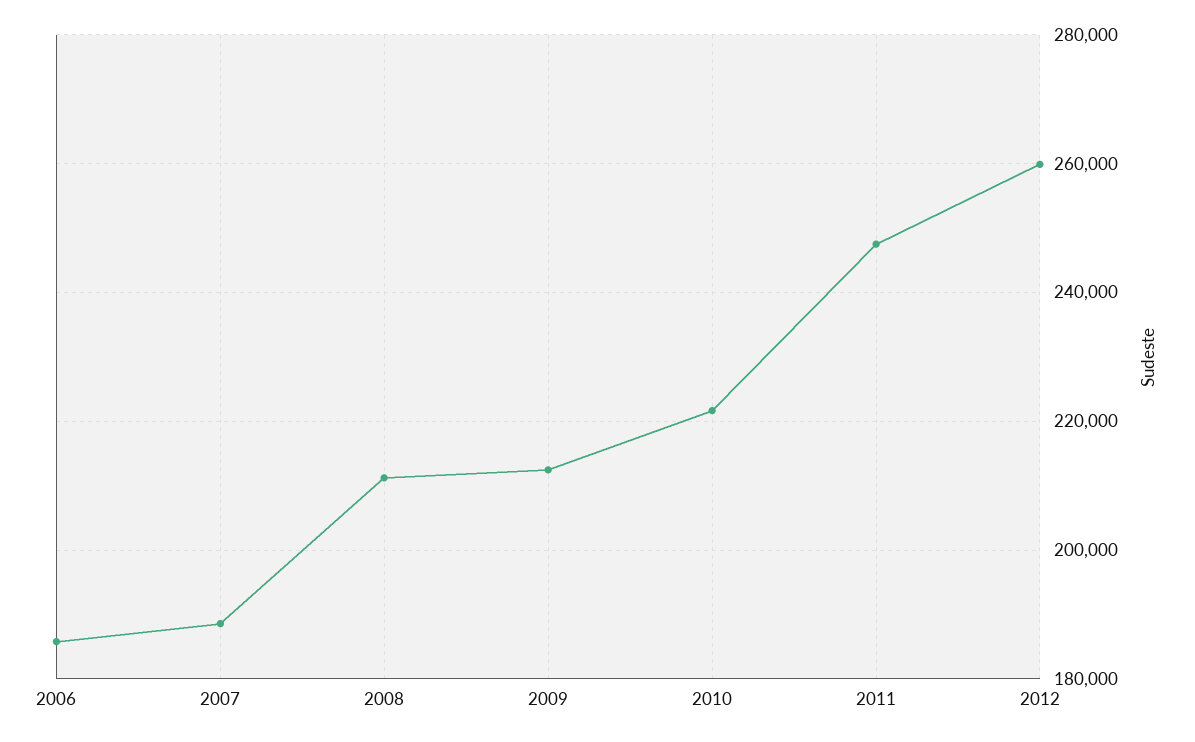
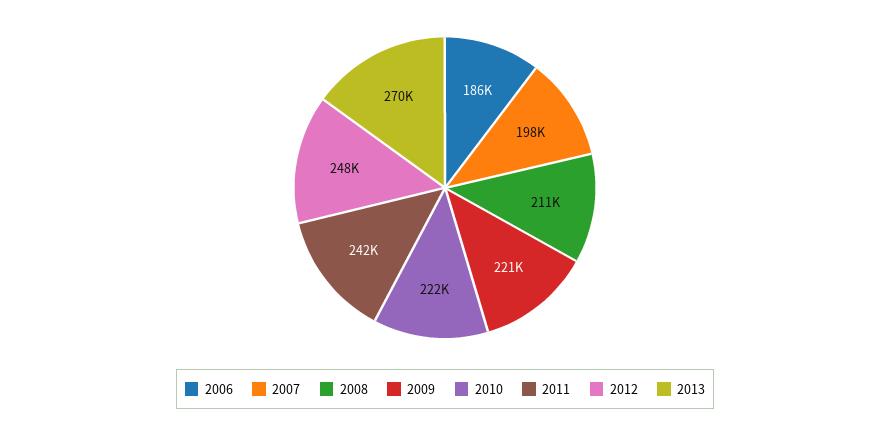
2007: 188000 -> 198000
2009: 212000 -> 221000
2011: 248000 -> 242000
2012: 260000 -> 248000
2013: none -> 270000

